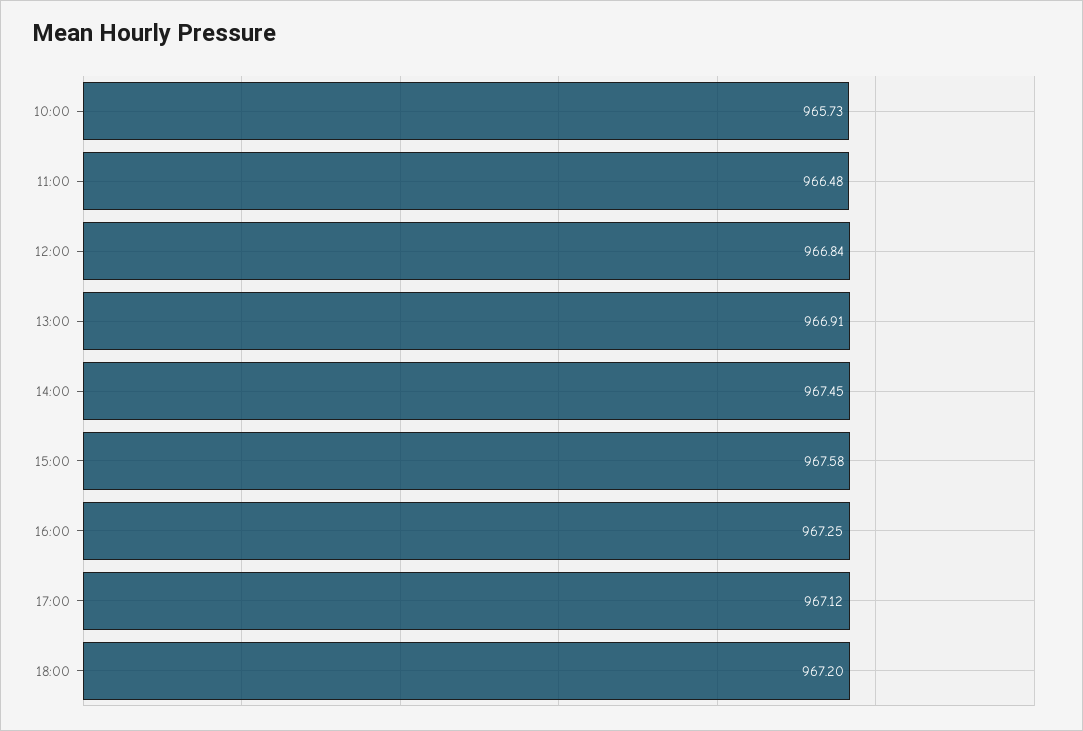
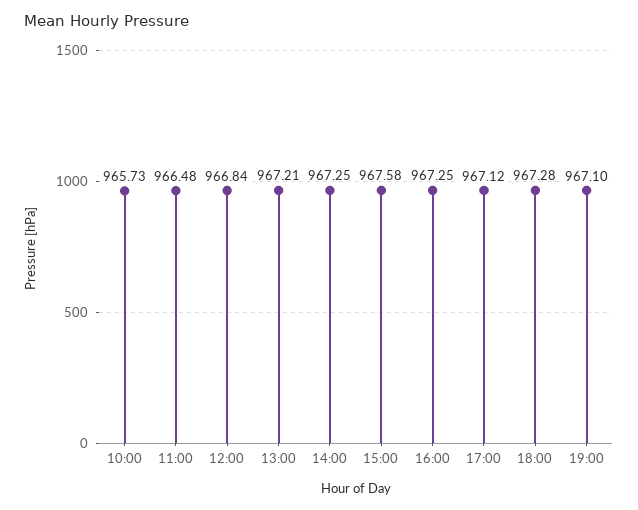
13:00: 966.91 -> 967.21
14:00: 967.45 -> 967.25
18:00: 967.2 -> 967.28
19:00: none -> 967.1

